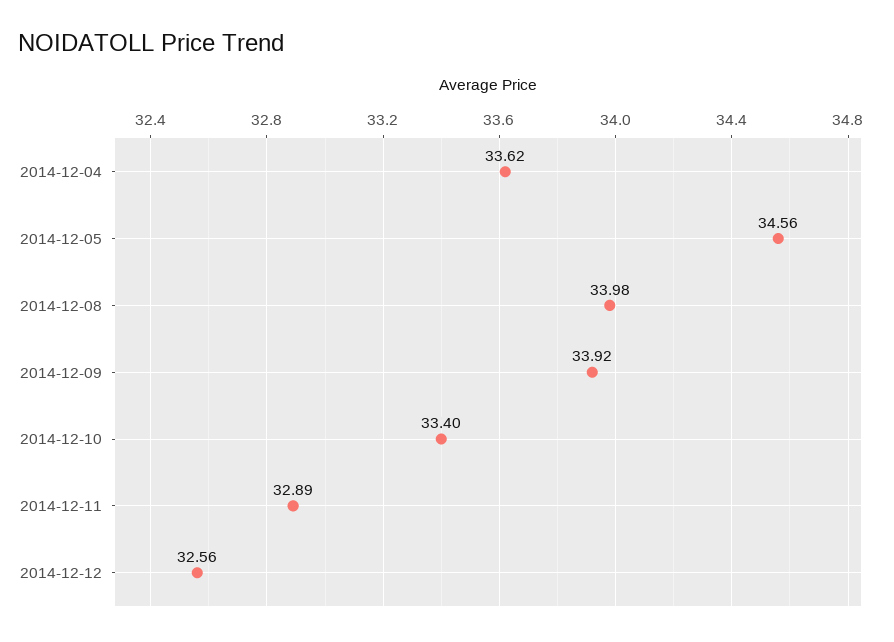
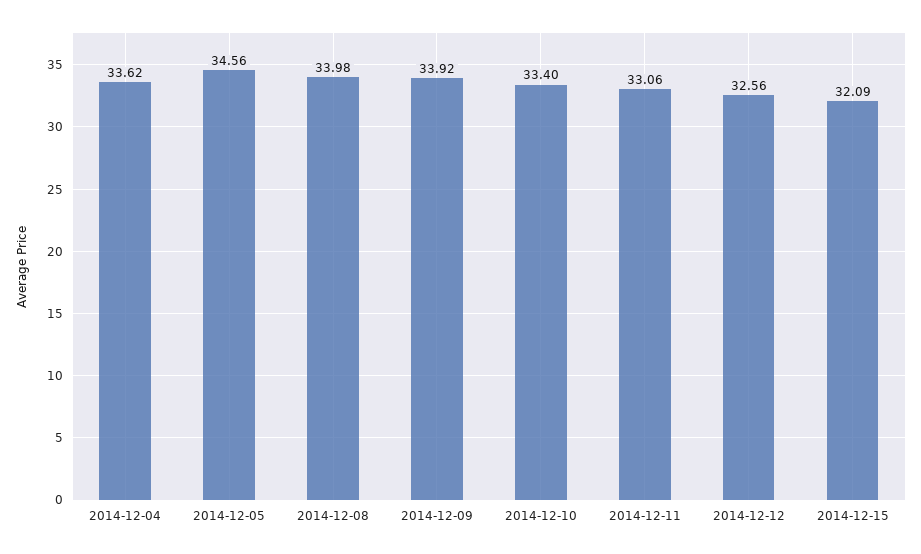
2014-12-11: 32.89 -> 33.06
2014-12-15: none -> 32.09

